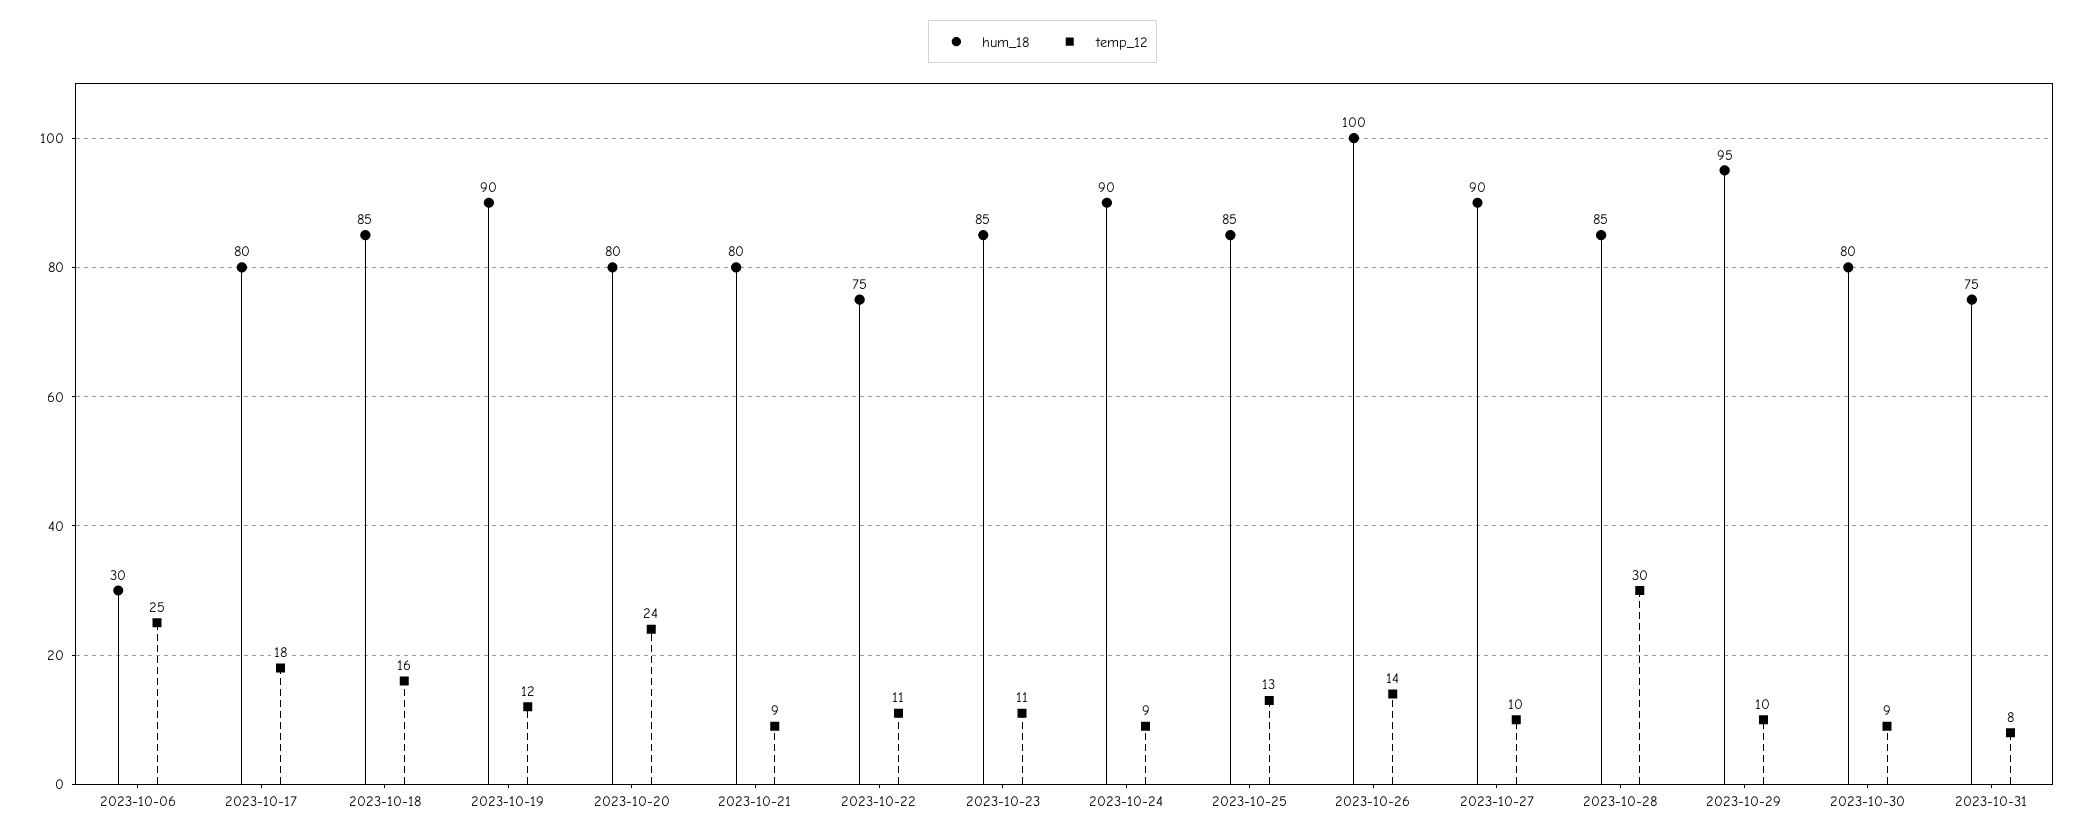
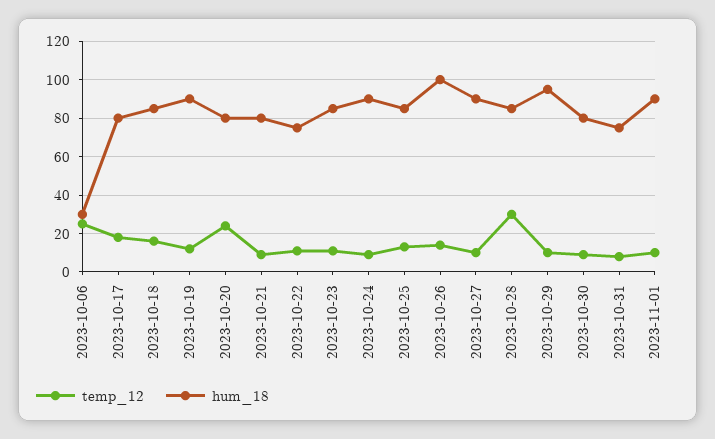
temp_12, 2023-11-01: none -> 10
hum_18, 2023-11-01: none -> 90

